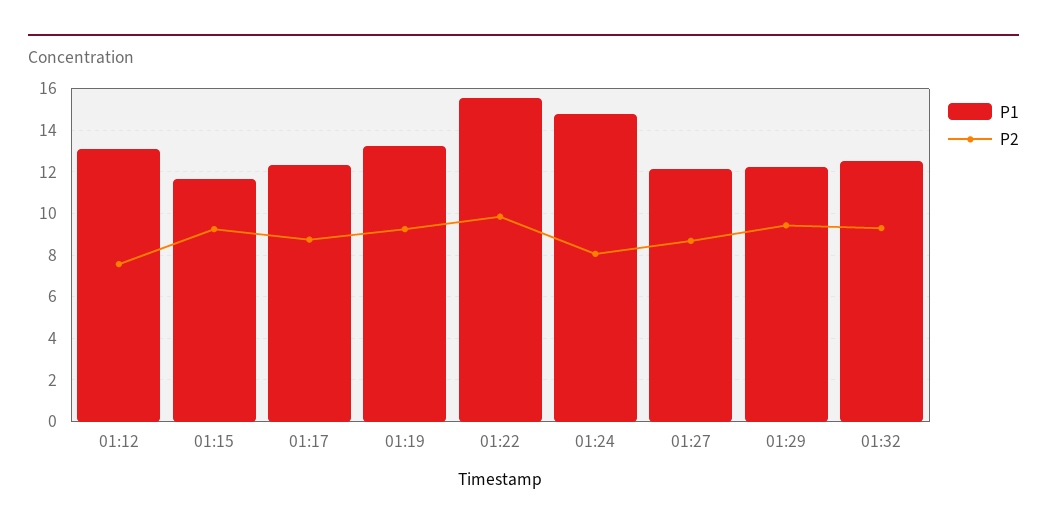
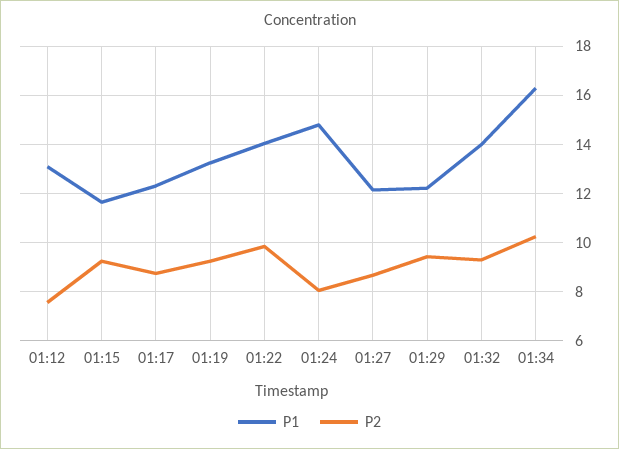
P1, 01:22: 15.5 -> 14
P1, 01:32: 12.5 -> 14
P1, 01:34: none -> 16.25
P2, 01:34: none -> 10.25

